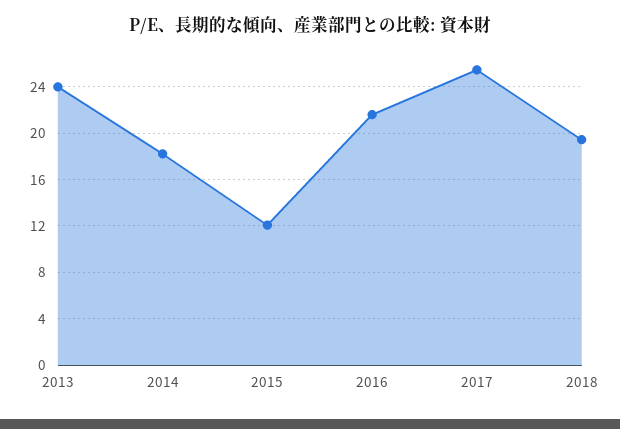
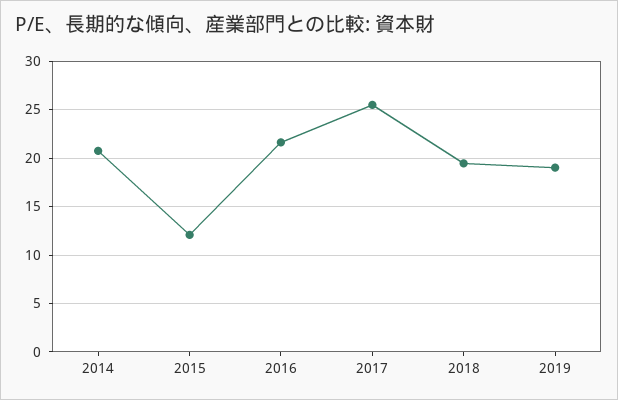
2013: 24 -> none
2014: 18 -> 21
2019: none -> 19

